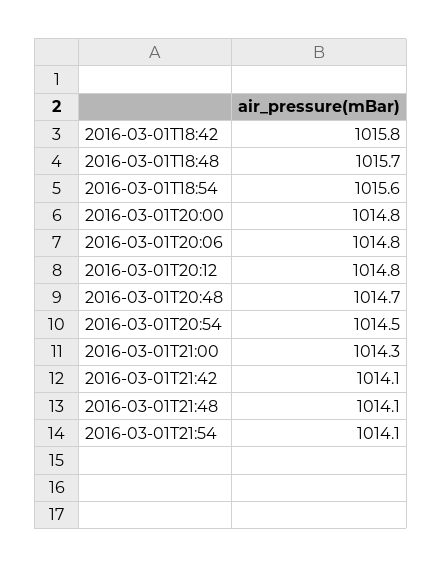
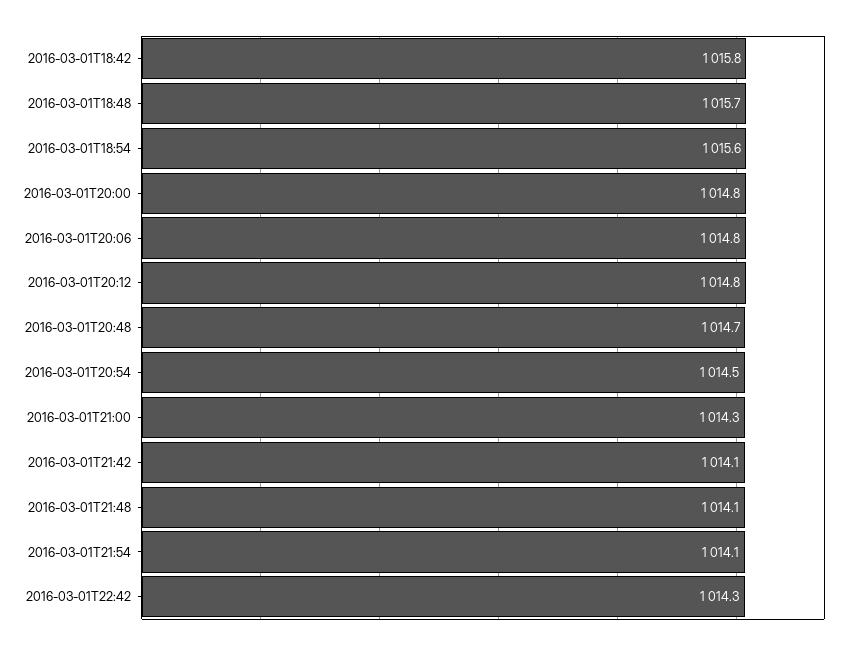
2016-03-01T22:42: none -> 1014.3

